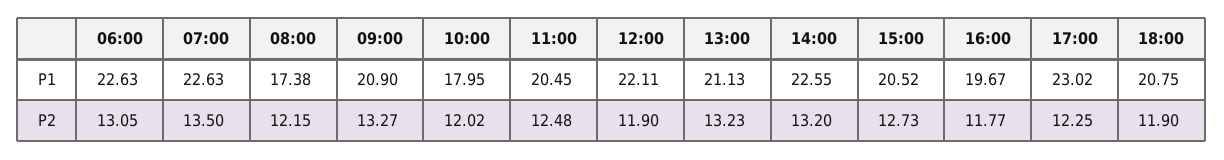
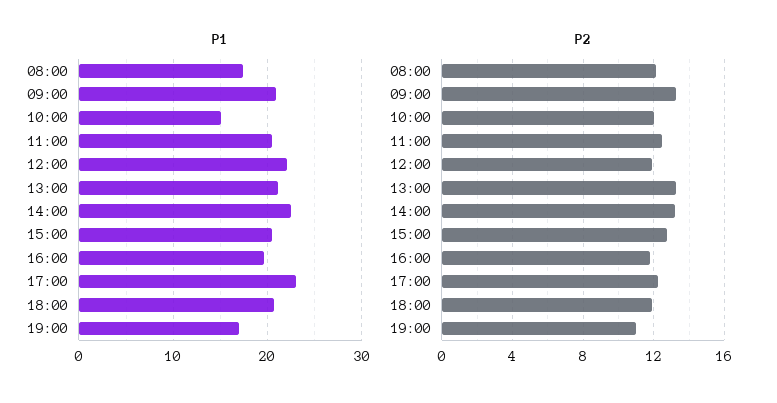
P1, 06:00: 22.63 -> none
P1, 07:00: 22.63 -> none
P1, 10:00: 17.95 -> 15
P2, 06:00: 13.05 -> none
P2, 07:00: 13.5 -> none
P1, 19:00: none -> 17
P2, 19:00: none -> 11

